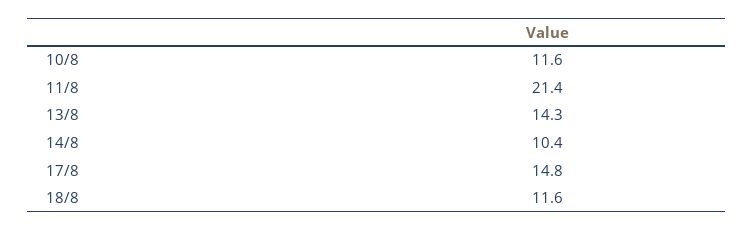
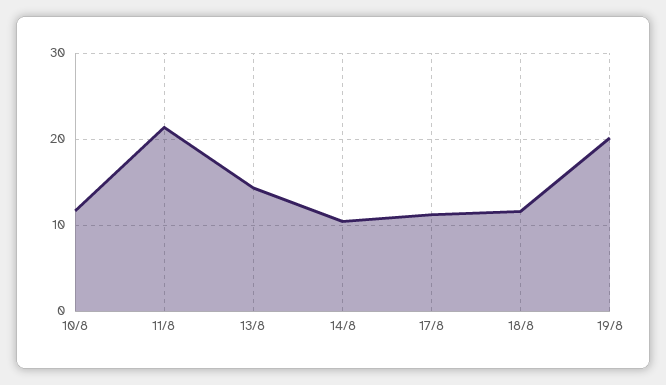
17/8: 14.8 -> 11
19/8: none -> 20

